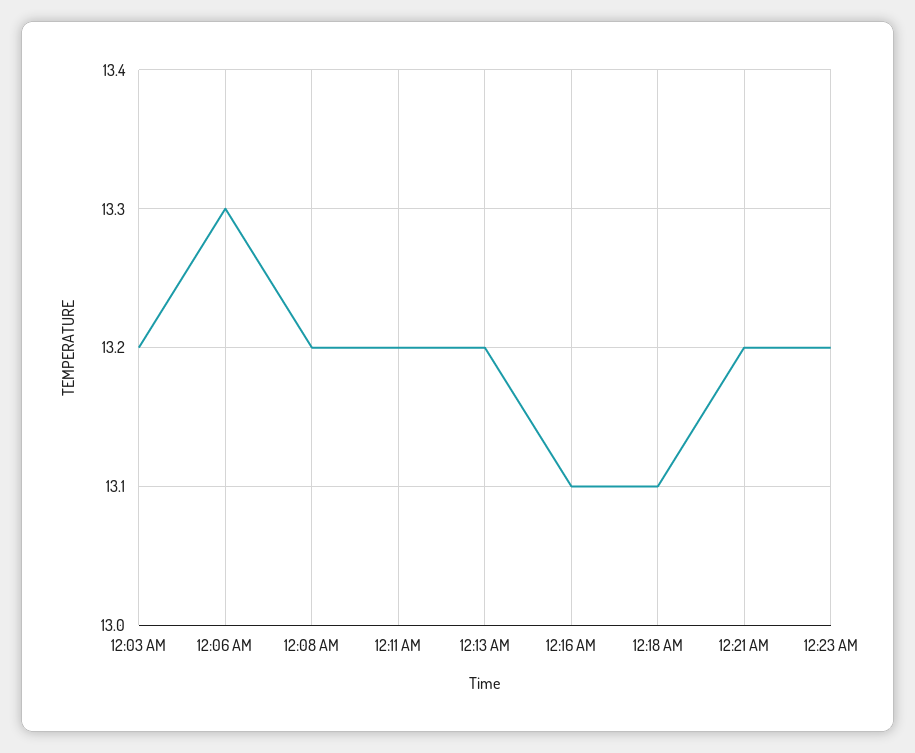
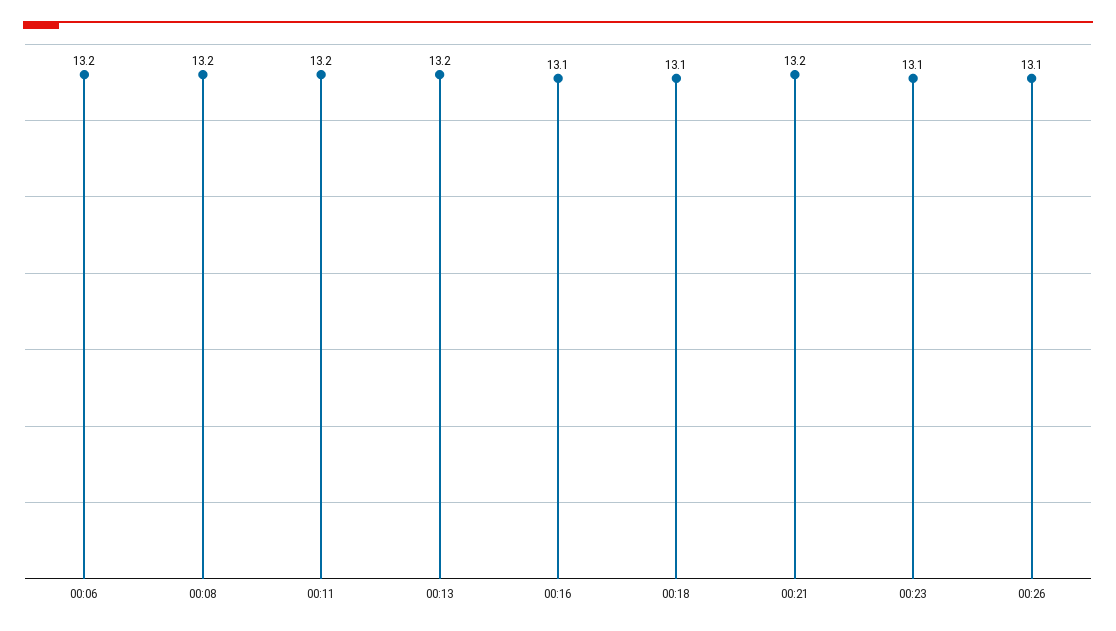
12:03 AM: 13.2 -> none
12:06 AM: 13.3 -> 13.2
12:23 AM: 13.2 -> 13.1
00:26: none -> 13.1

